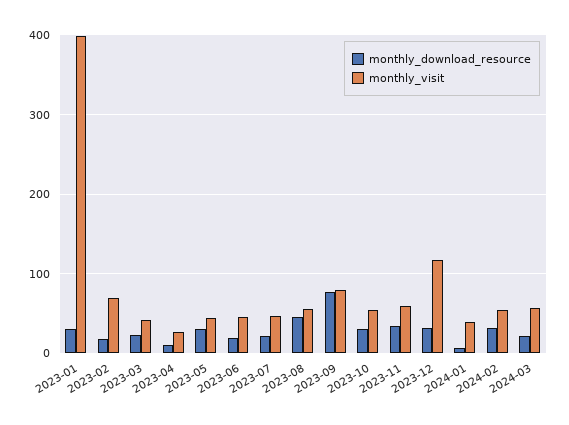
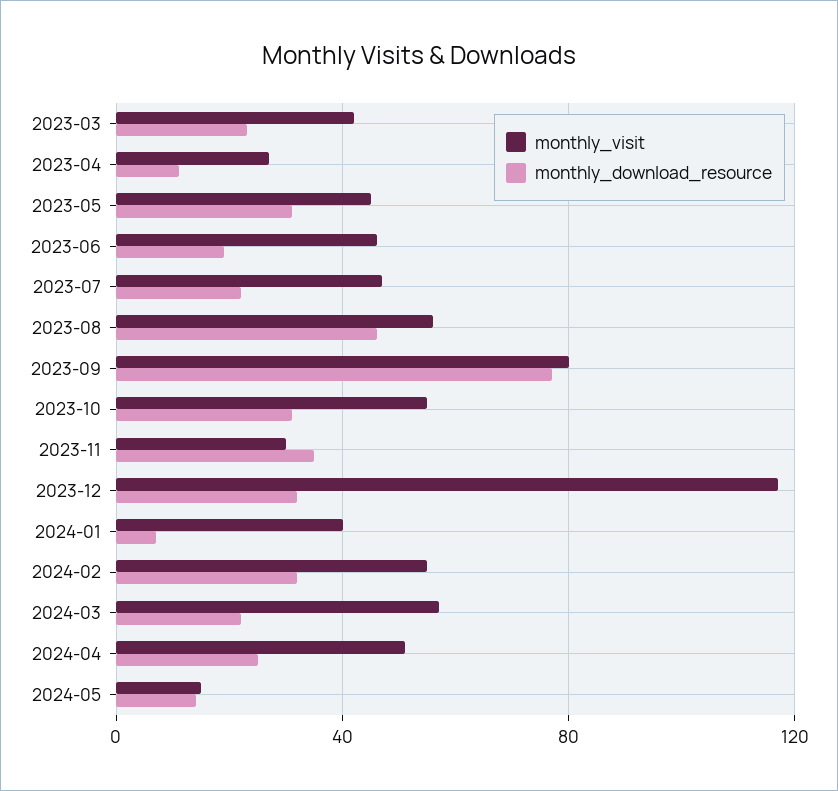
monthly_download_resource, 2023-01: 30 -> none
monthly_visit, 2023-01: 400 -> none
monthly_download_resource, 2023-02: 20 -> none
monthly_visit, 2023-02: 70 -> none
monthly_visit, 2023-11: 60 -> 30
monthly_visit, 2024-04: none -> 50
monthly_download_resource, 2024-04: none -> 25
monthly_visit, 2024-05: none -> 15
monthly_download_resource, 2024-05: none -> 15

